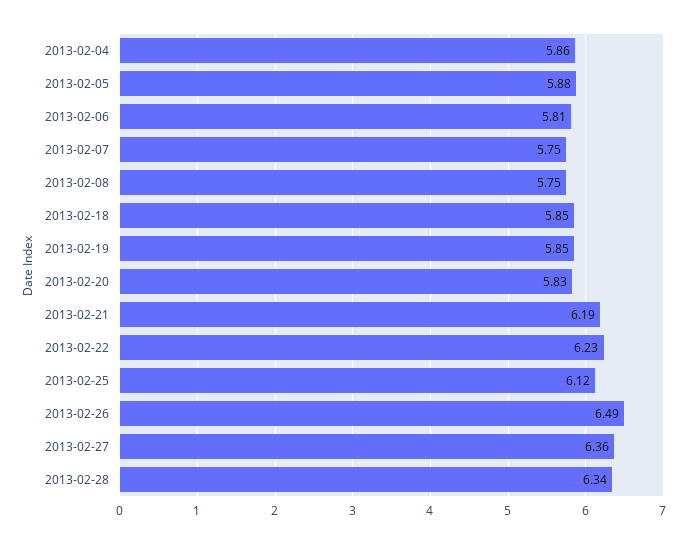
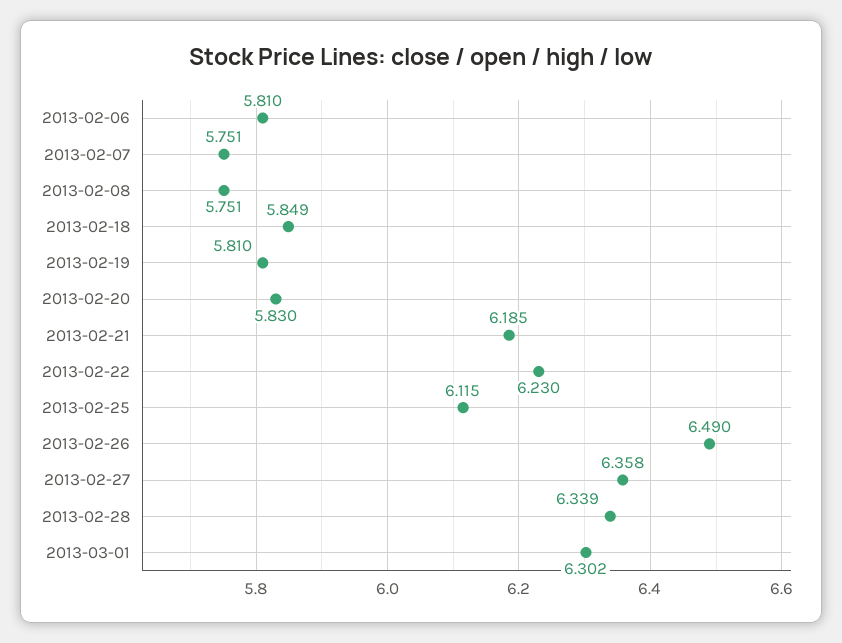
2013-02-04: 5.86 -> none
2013-02-05: 5.88 -> none
2013-02-19: 5.85 -> 5.81
2013-03-01: none -> 6.302

